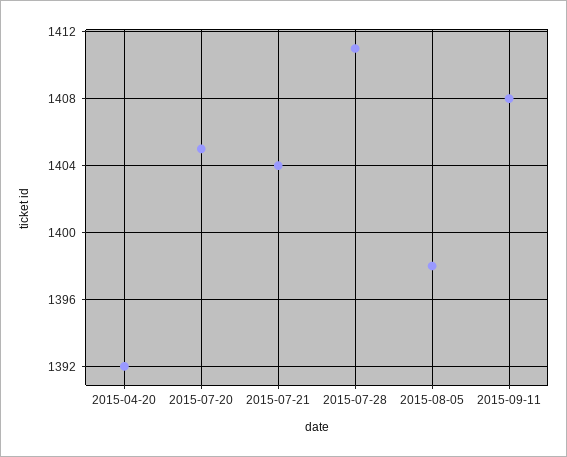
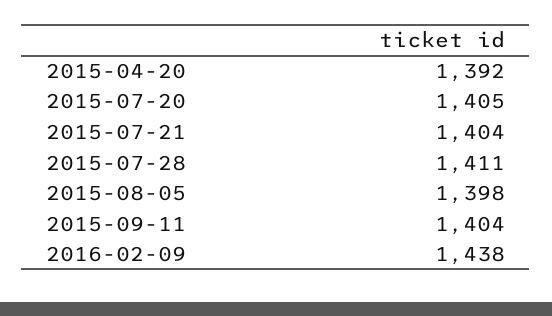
2015-09-11: 1408 -> 1404
2016-02-09: none -> 1438

